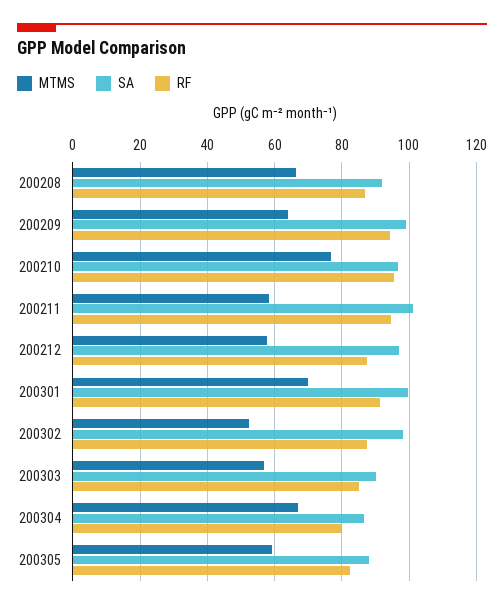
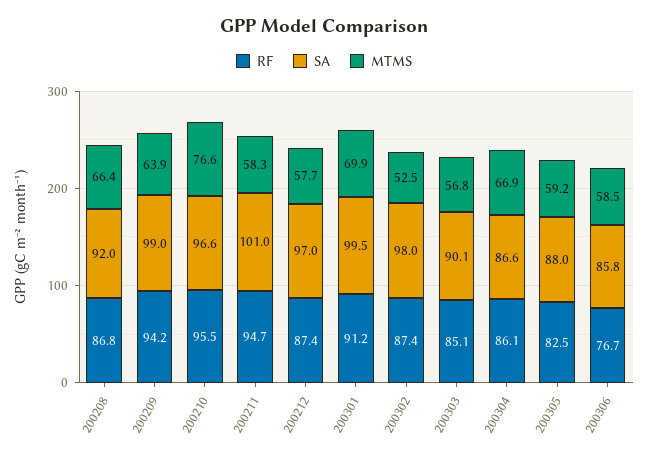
RF, 200304: 80 -> 86.1
RF, 200306: none -> 76.7
SA, 200306: none -> 85.8
MTMS, 200306: none -> 58.5

